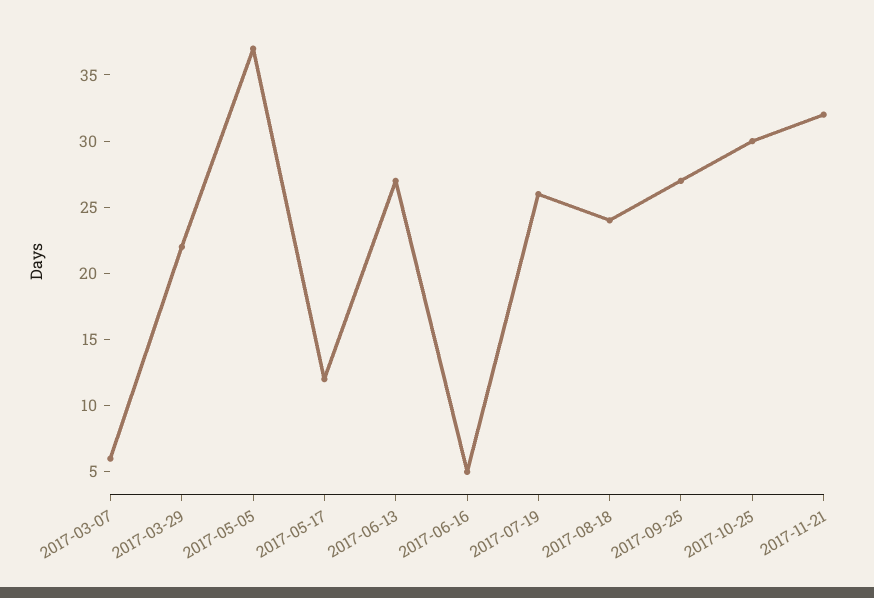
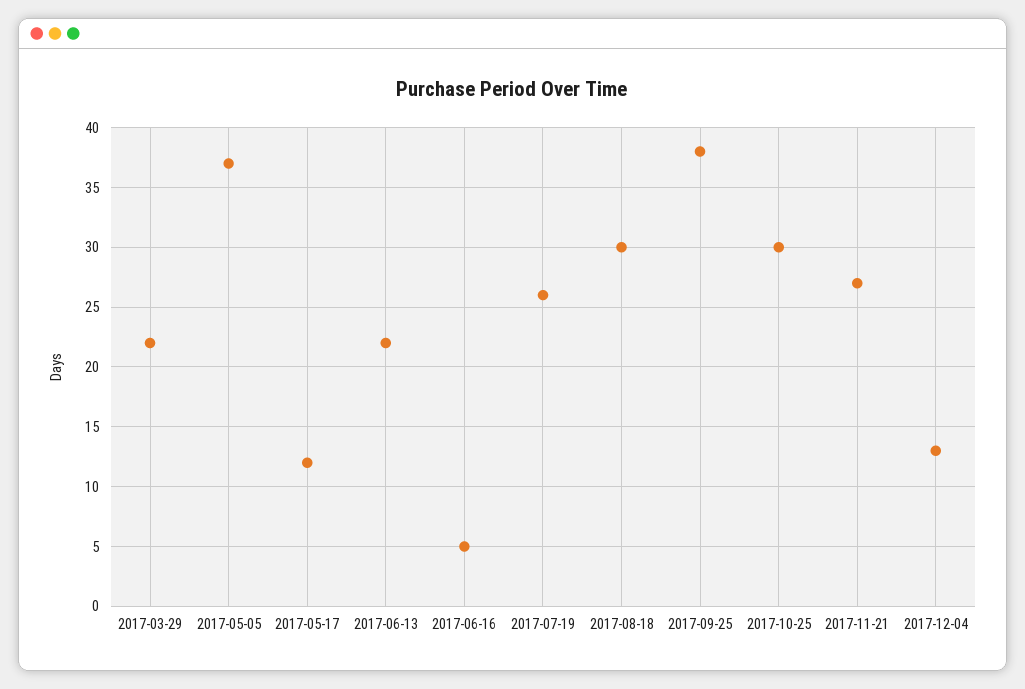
2017-03-07: 6 -> none
2017-06-13: 27 -> 22
2017-08-18: 24 -> 30
2017-09-25: 27 -> 38
2017-11-21: 32 -> 27
2017-12-04: none -> 13

